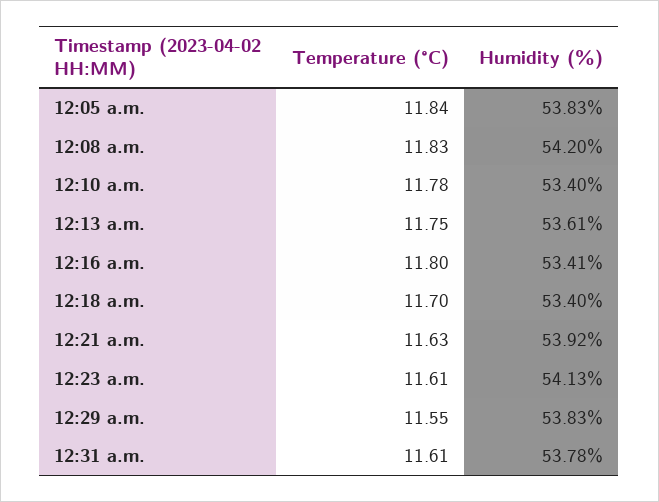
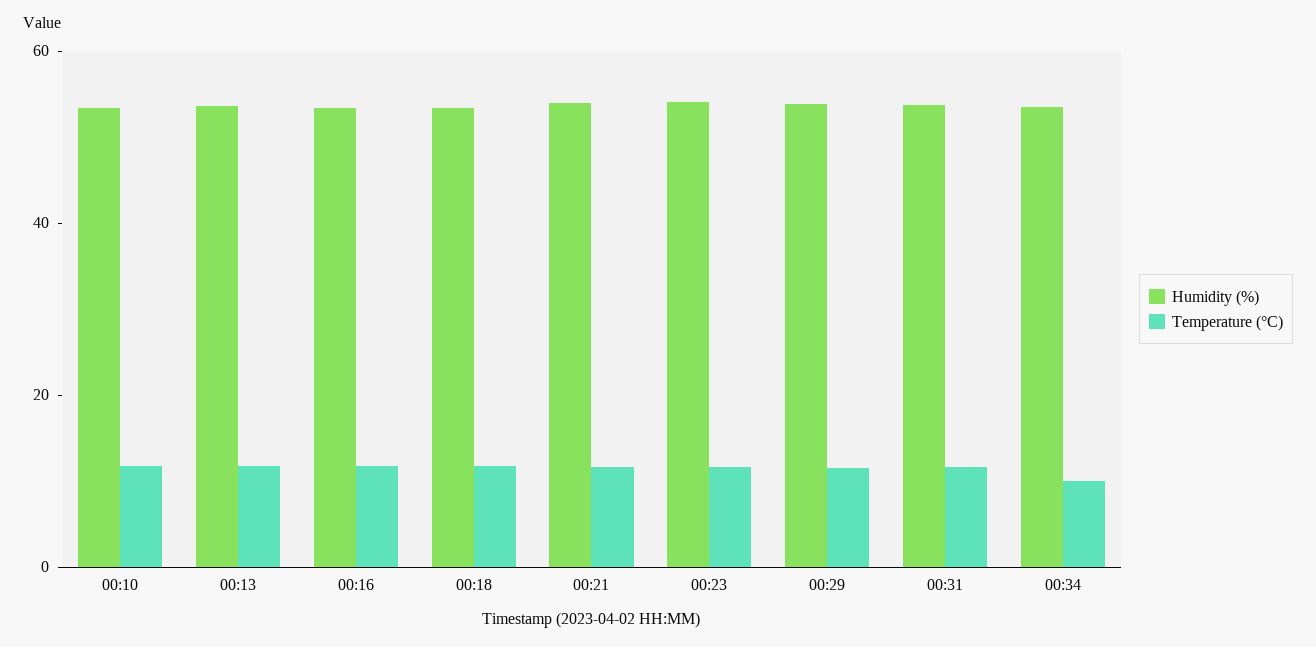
Temperature (°C), 12:05 a.m.: 11.84 -> none
Humidity (%), 12:05 a.m.: 53.83 -> none
Temperature (°C), 12:08 a.m.: 11.83 -> none
Humidity (%), 12:08 a.m.: 54.2 -> none
Humidity (%), 00:34: none -> 55
Temperature (°C), 00:34: none -> 10

